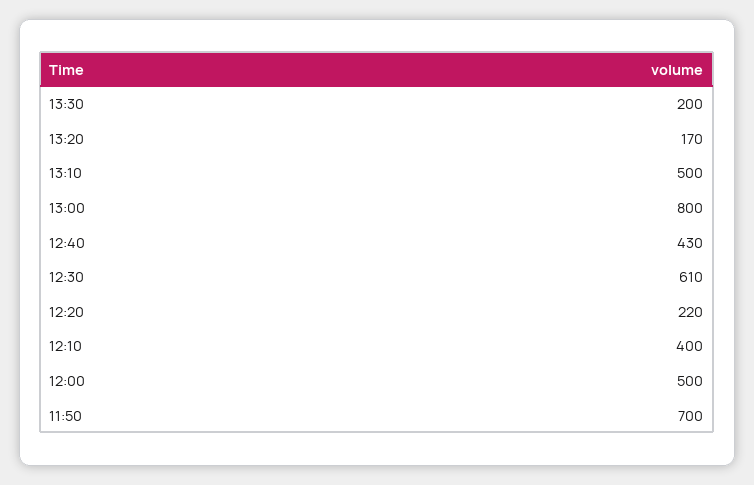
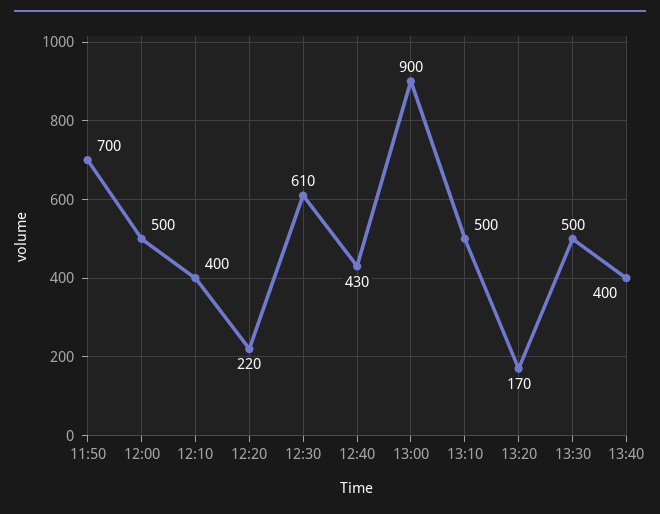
13:30: 200 -> 500
13:00: 800 -> 900
13:40: none -> 400

